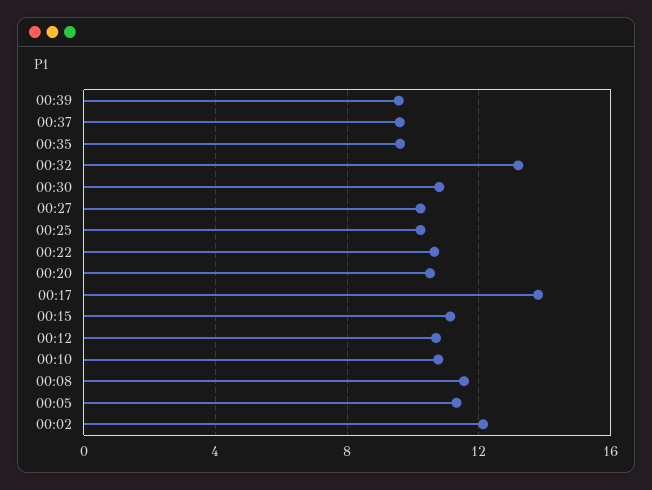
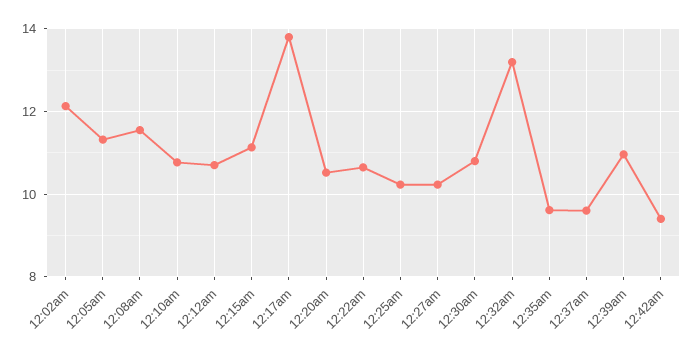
00:39: 9.5 -> 11
12:42am: none -> 9.4

